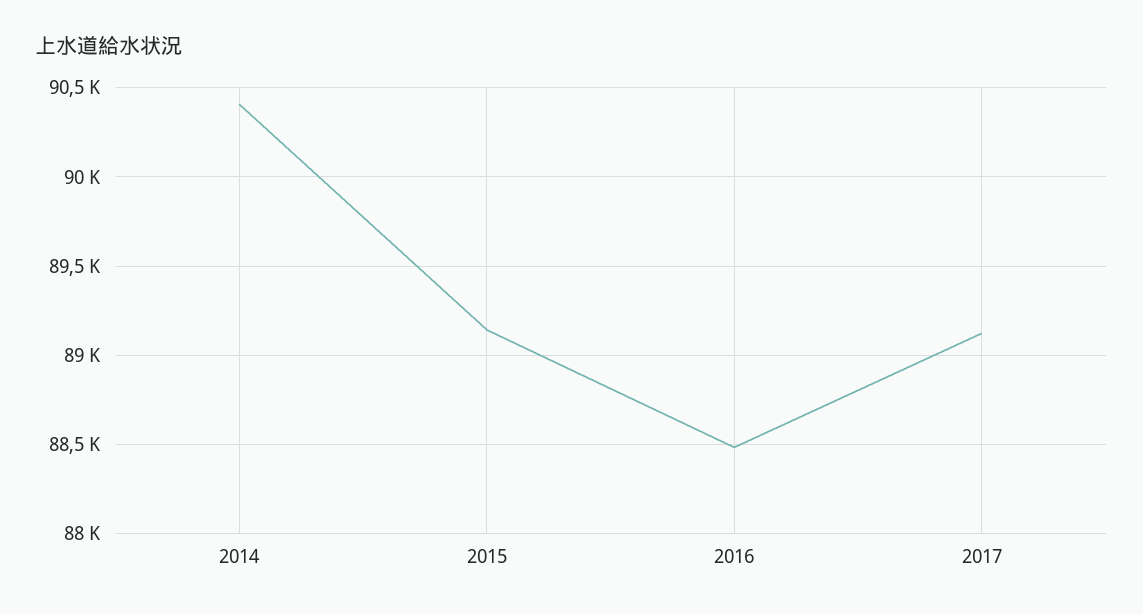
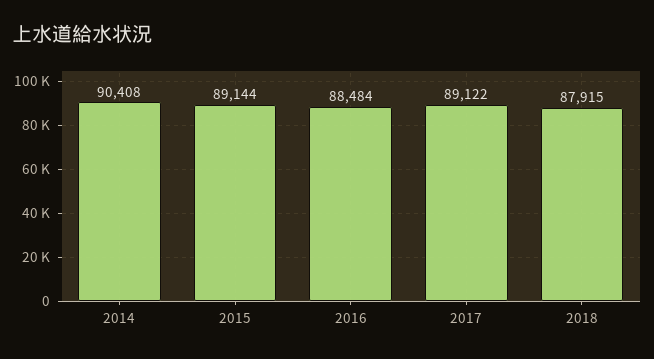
2018: none -> 87915

